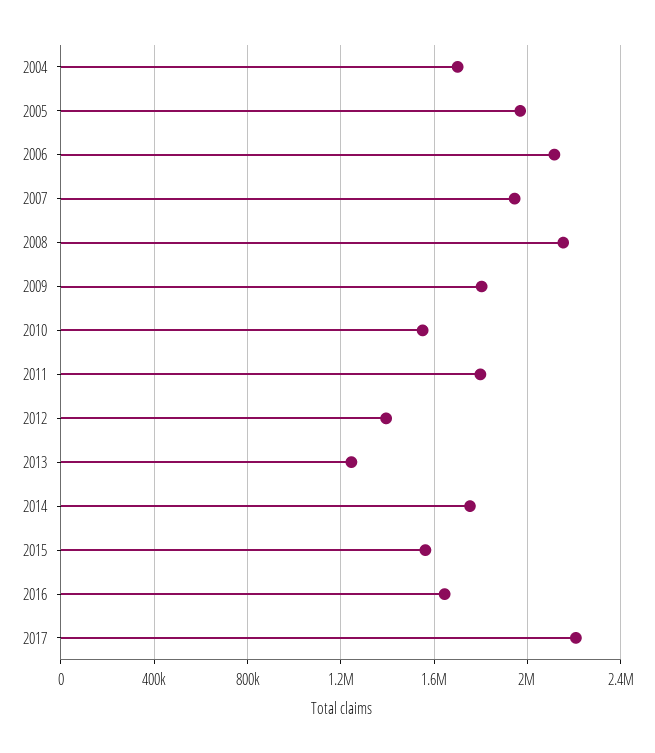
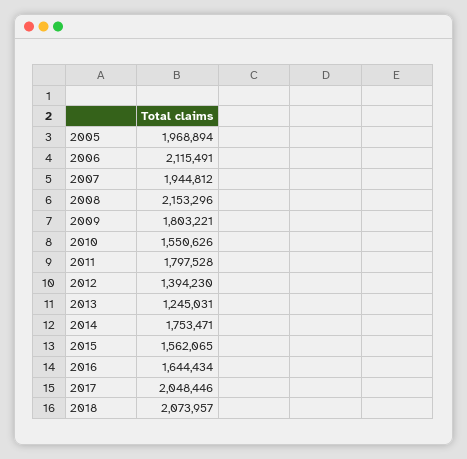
2004: 1700000 -> none
2017: 2200000 -> 2048446
2018: none -> 2073957

